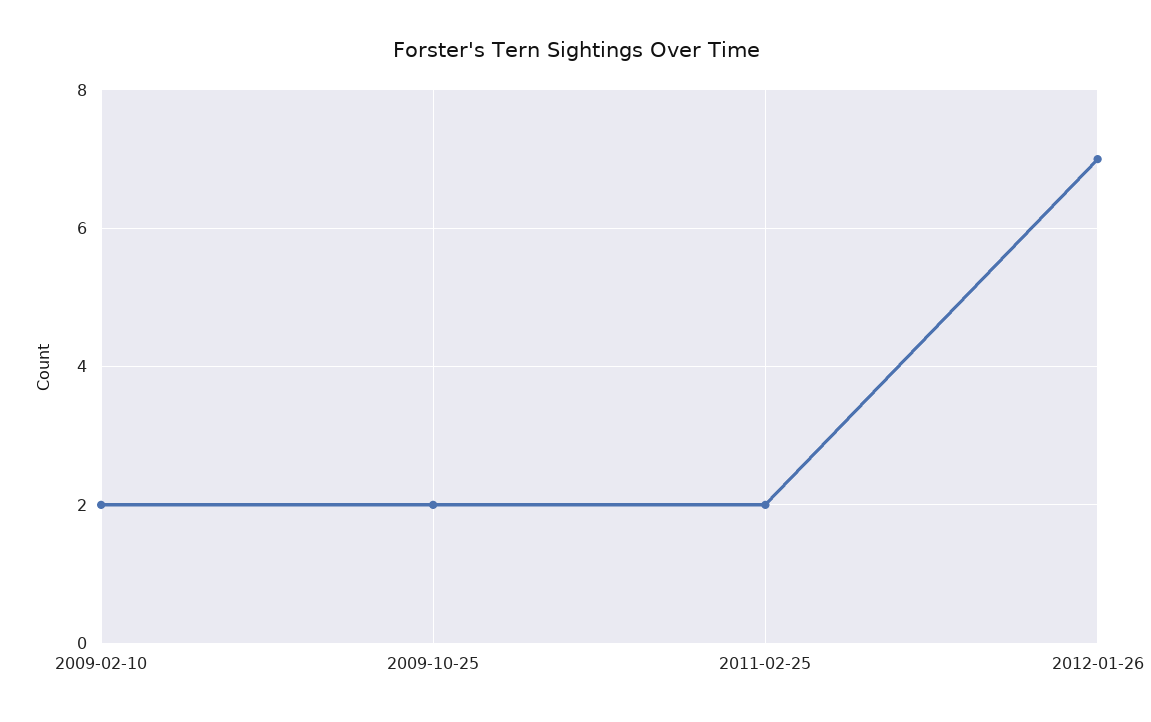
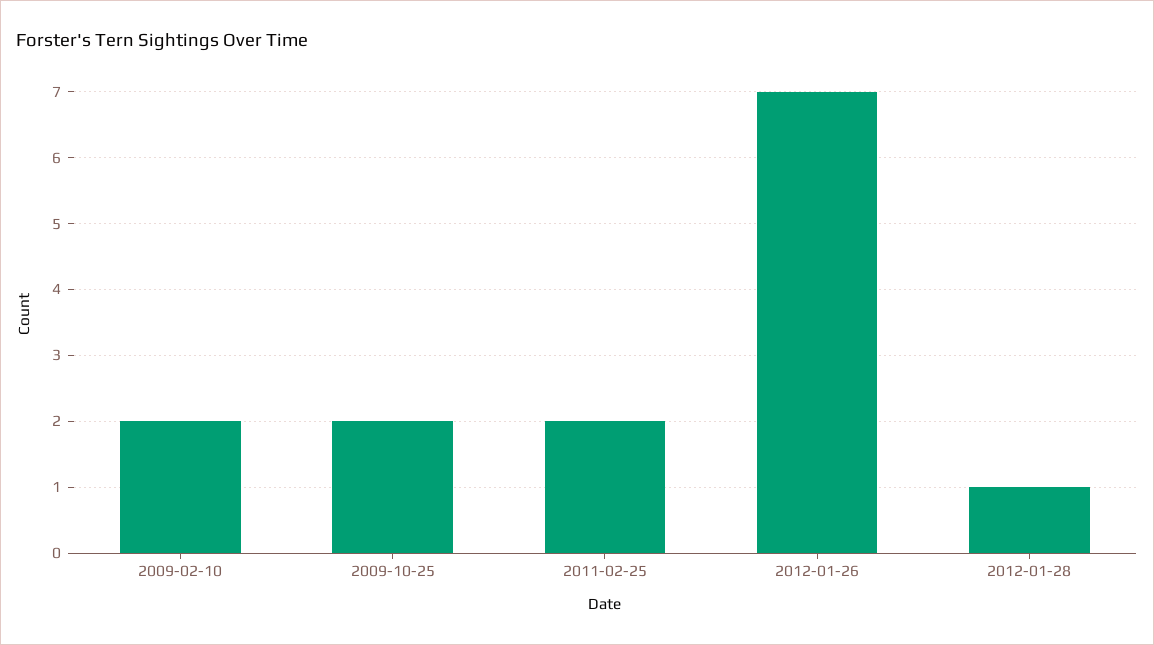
2012-01-28: none -> 1

